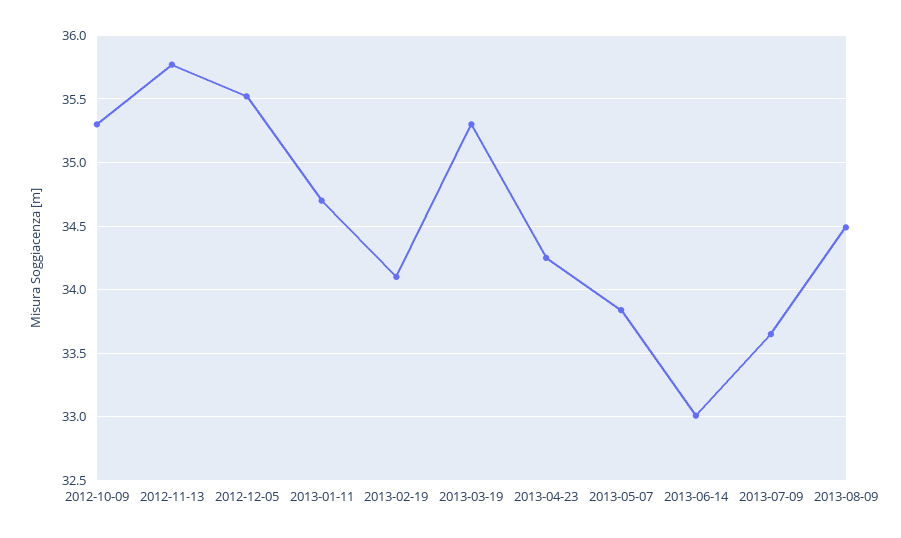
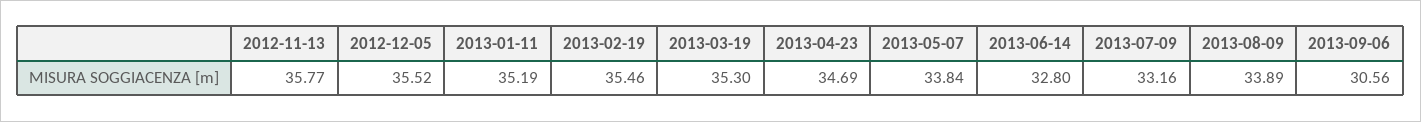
2012-10-09: 35.3 -> none
2013-01-11: 34.7 -> 35.19
2013-02-19: 34.1 -> 35.46
2013-04-23: 34.25 -> 34.69
2013-06-14: 33 -> 32.8
2013-07-09: 33.65 -> 33.16
2013-08-09: 34.5 -> 33.89
2013-09-06: none -> 30.56

